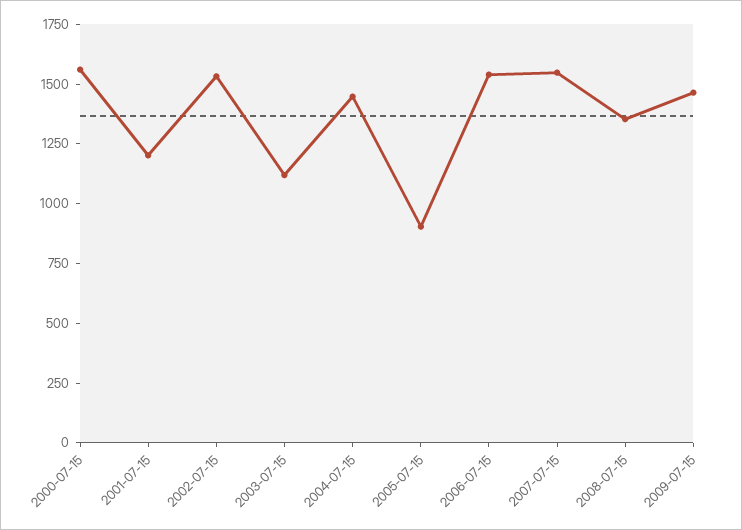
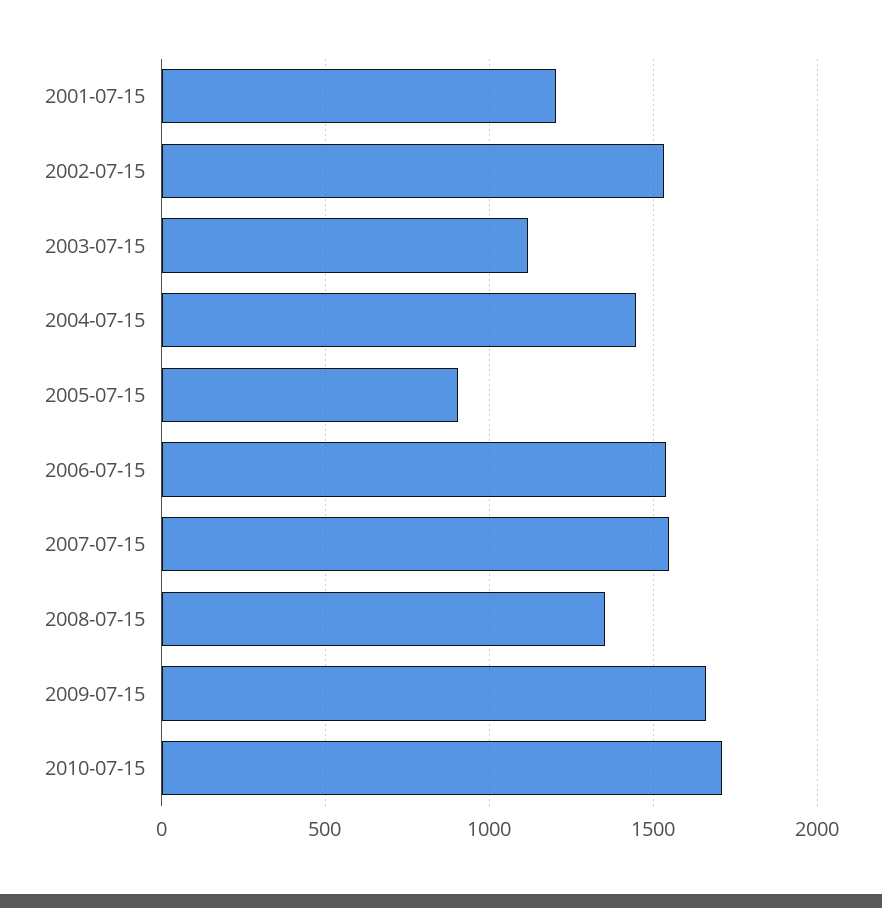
2000-07-15: 1550 -> none
2009-07-15: 1450 -> 1650
2010-07-15: none -> 1700

